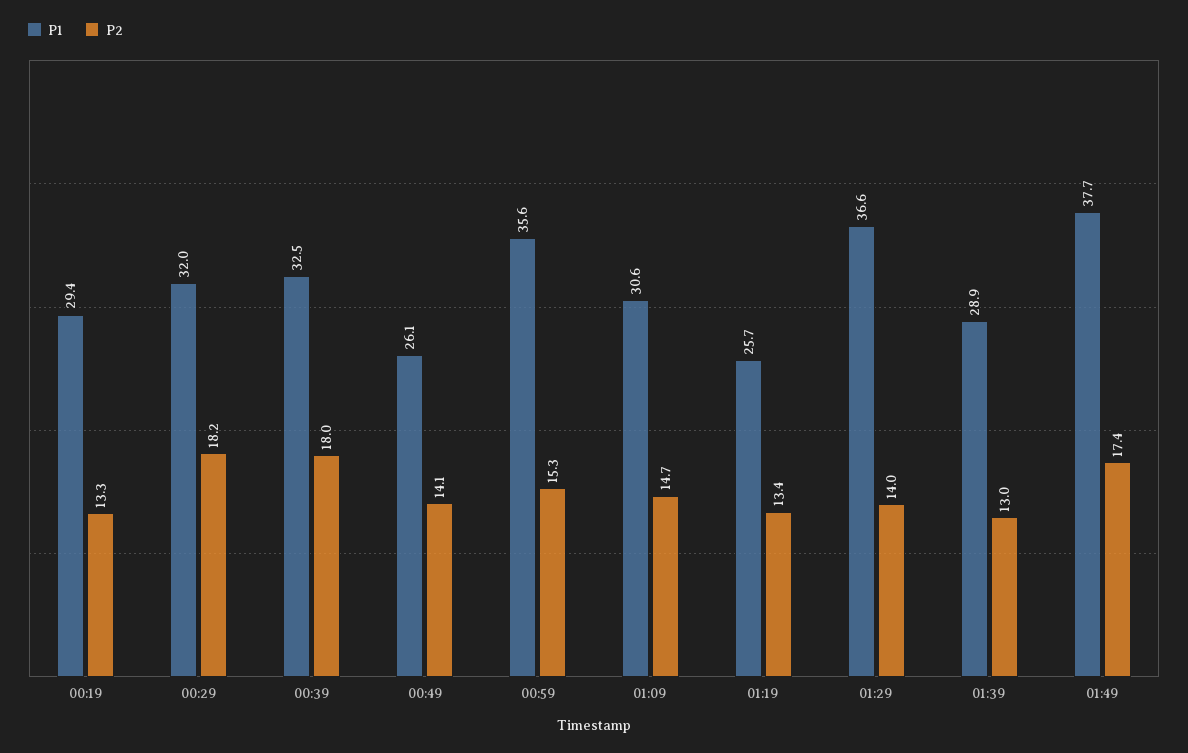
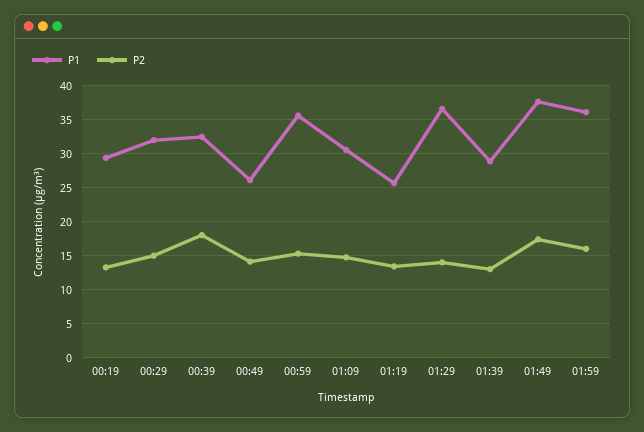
P2, 00:29: 18.2 -> 15
P1, 01:59: none -> 36
P2, 01:59: none -> 16

